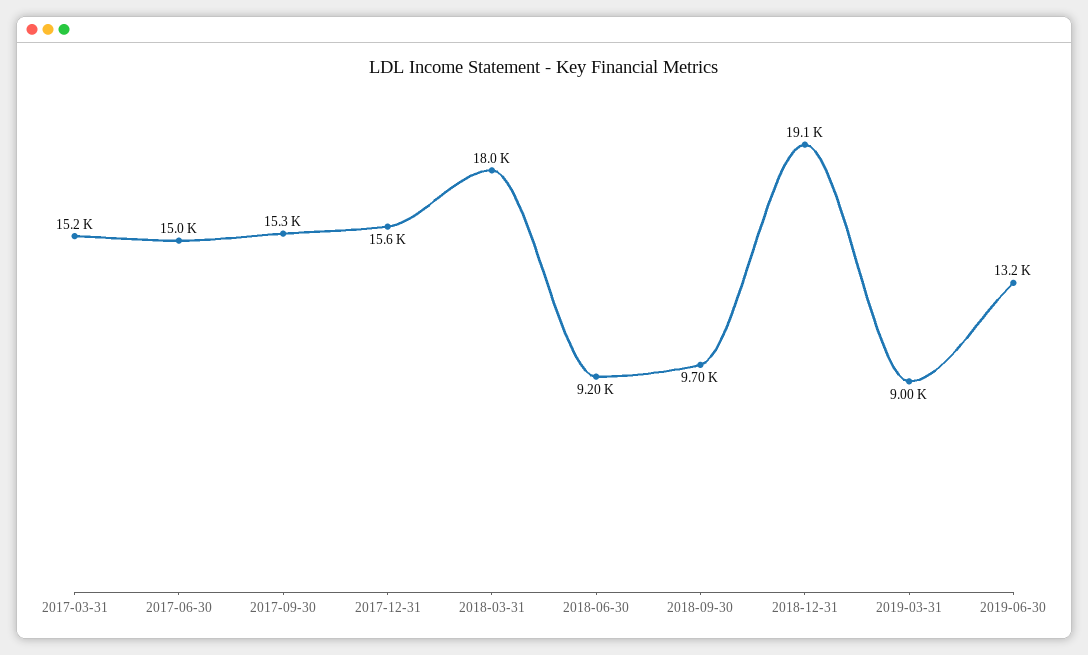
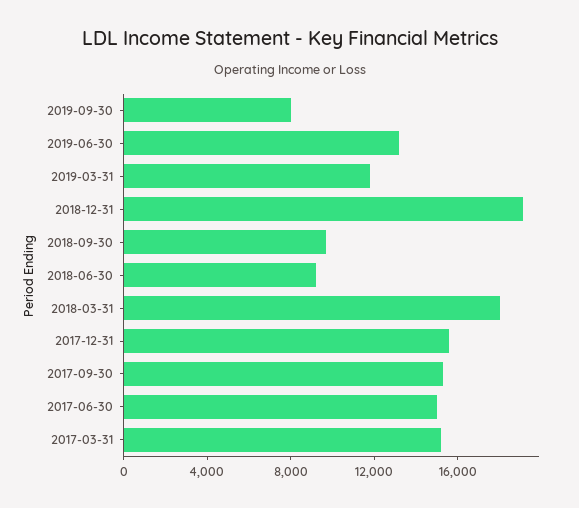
2019-03-31: 9000 -> 12000
2019-09-30: none -> 8000

